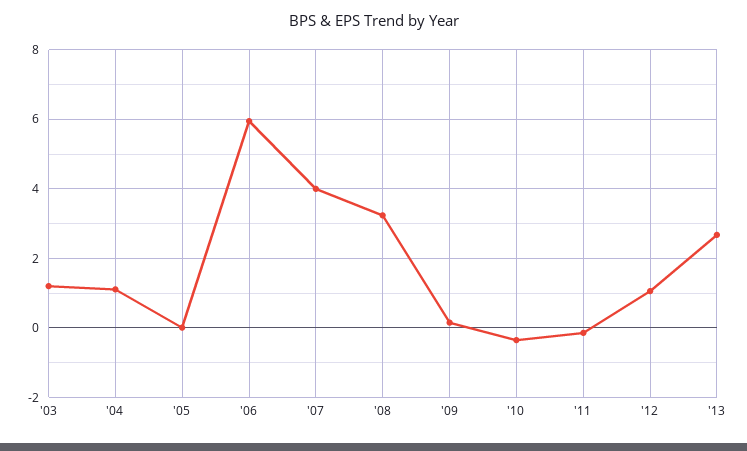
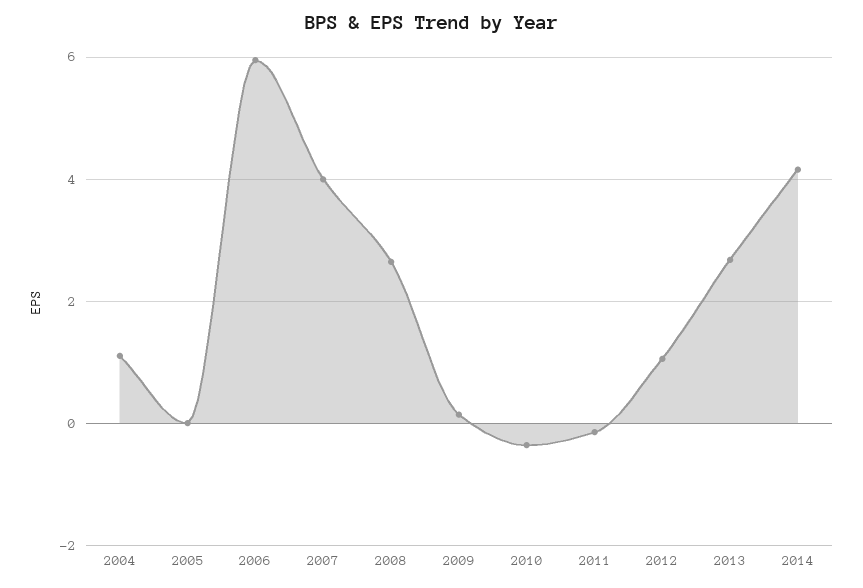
'03: 1.2 -> none
'08: 3.2 -> 2.6
2014: none -> 4.2

